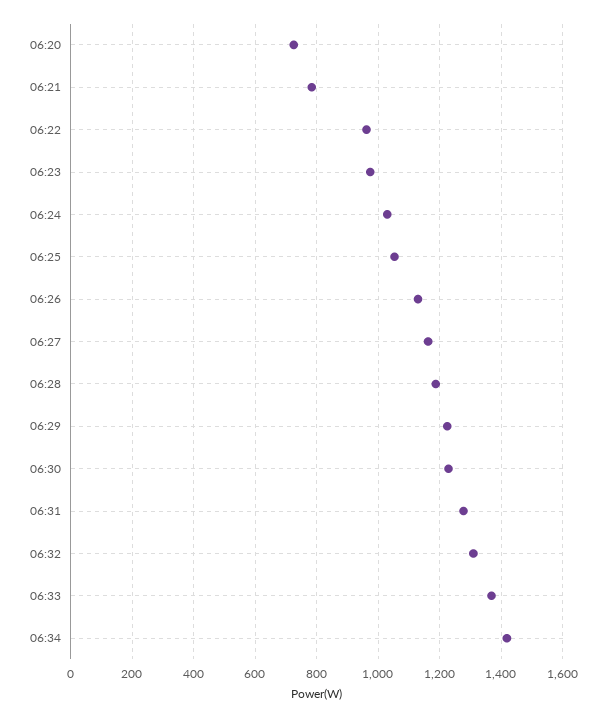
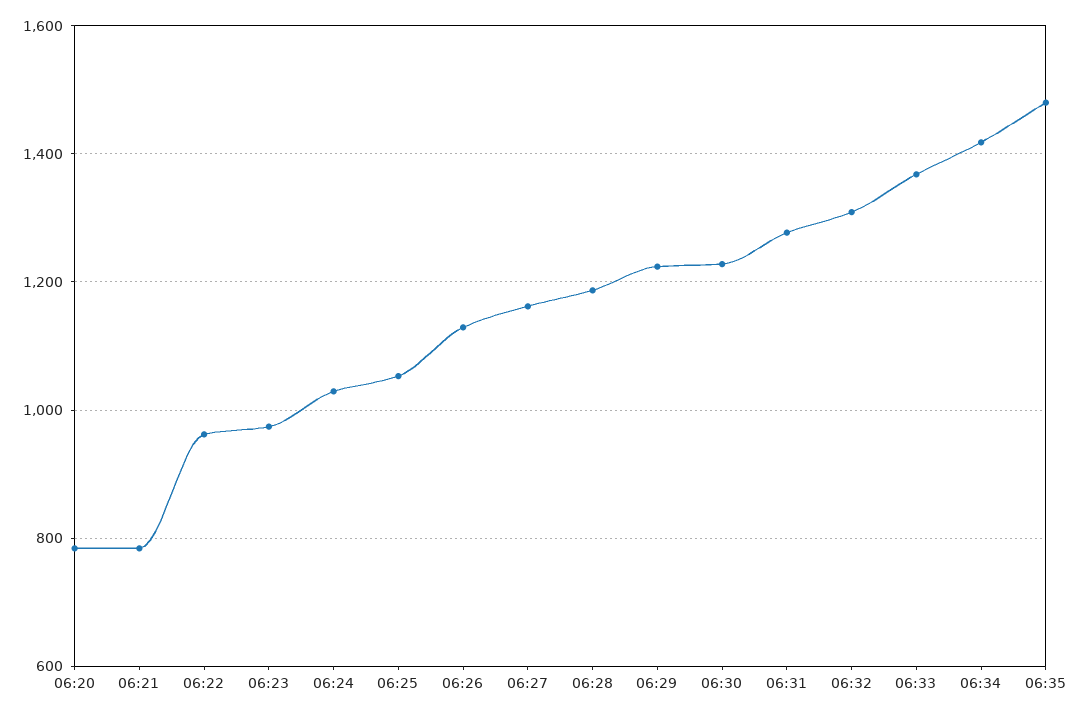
06:20: 720 -> 780
06:35: none -> 1480

